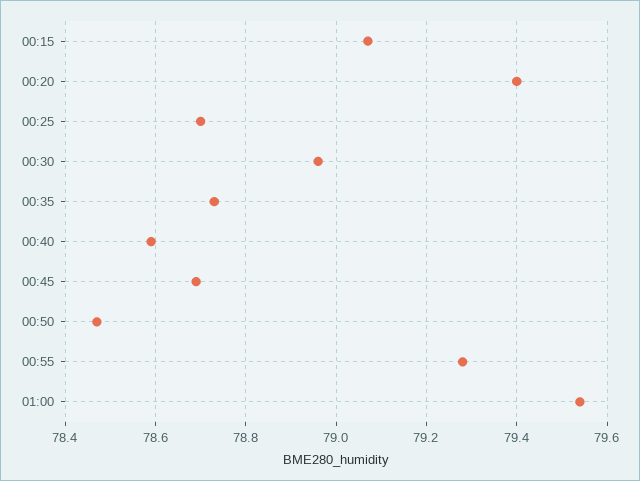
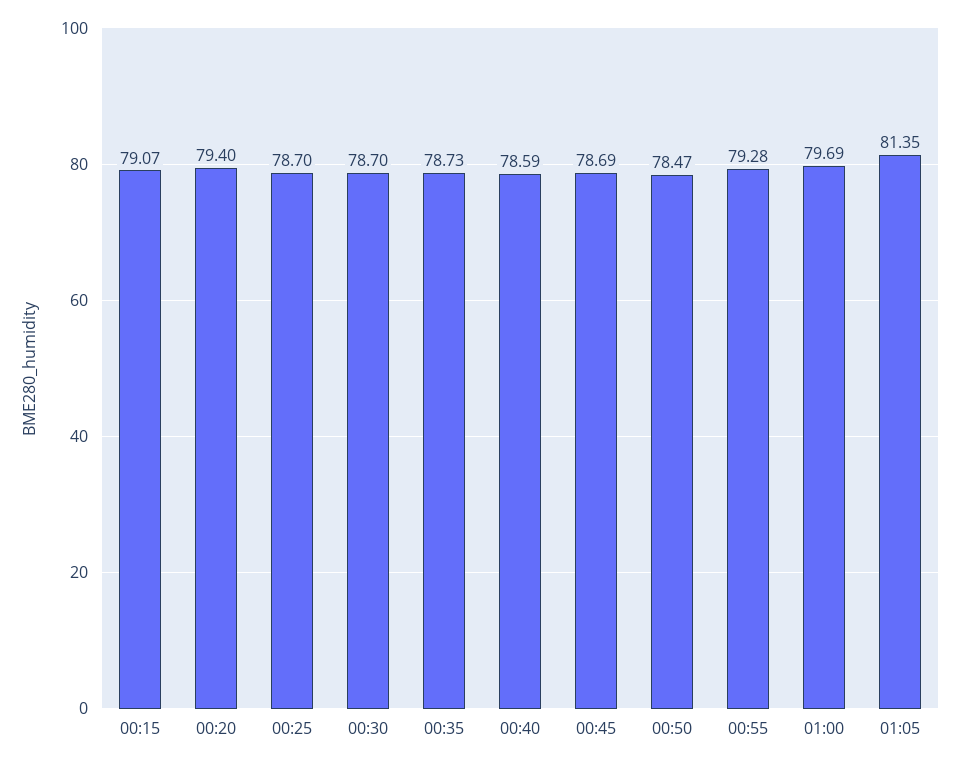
00:30: 78.95 -> 78.7
01:00: 79.55 -> 79.69
01:05: none -> 81.35

